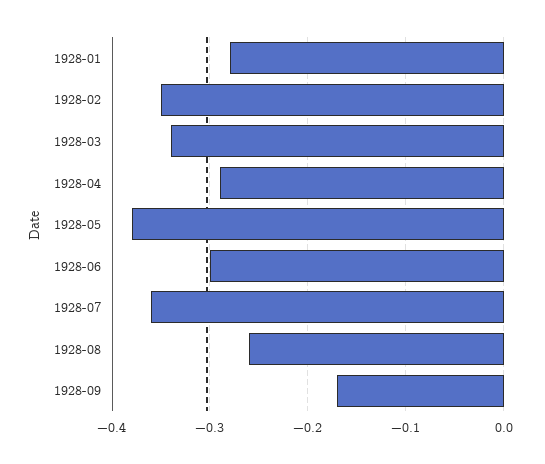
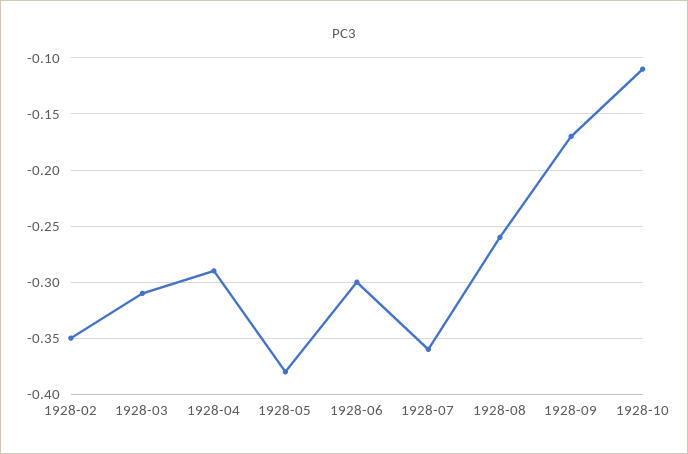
1928-01: -0.28 -> none
1928-03: -0.34 -> -0.31
1928-10: none -> -0.11

